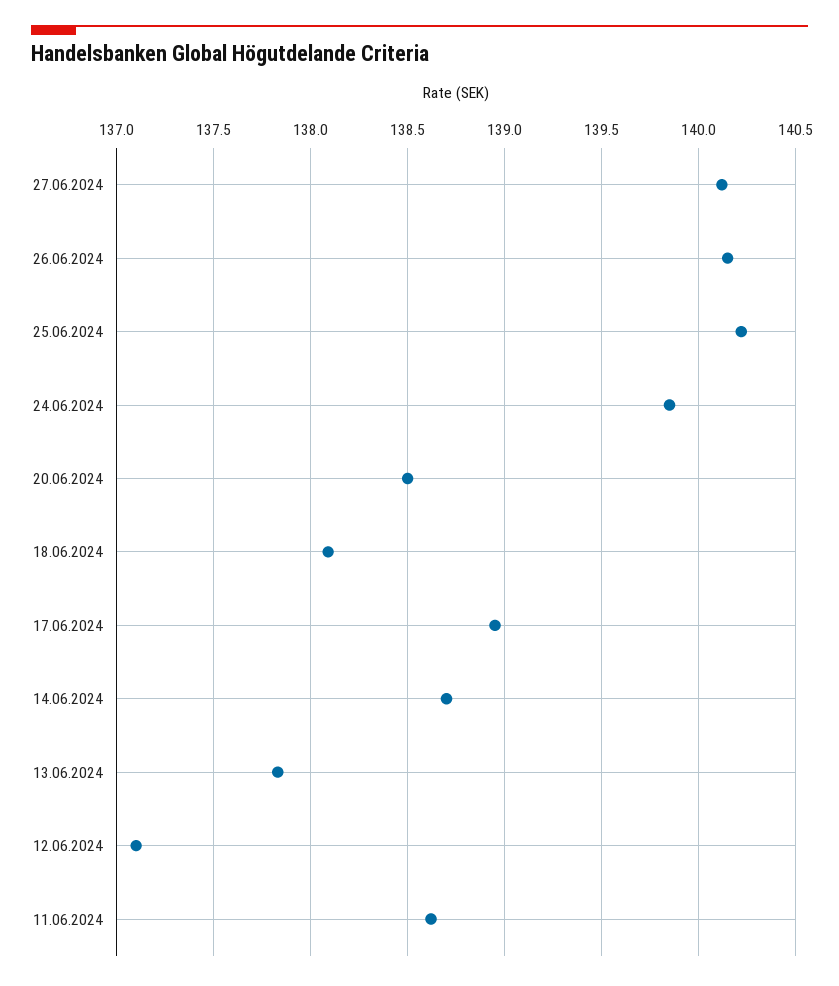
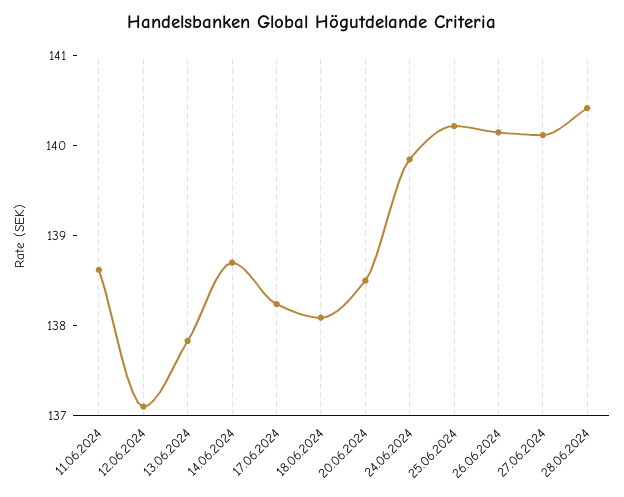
17.06.2024: 138.95 -> 138.2
28.06.2024: none -> 140.4

